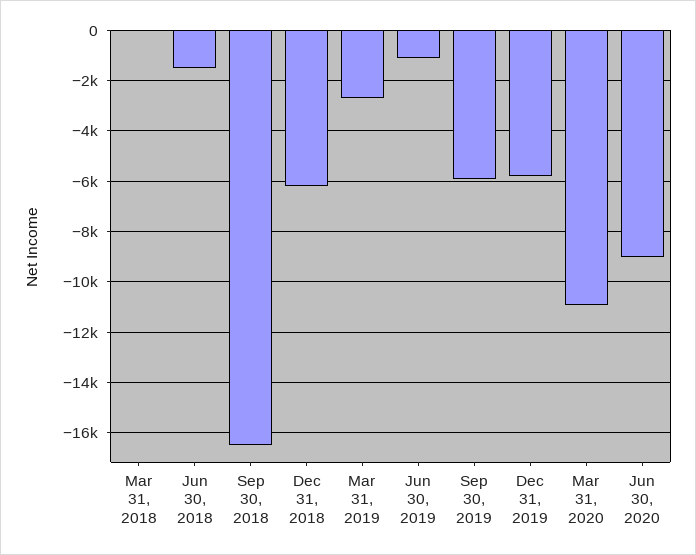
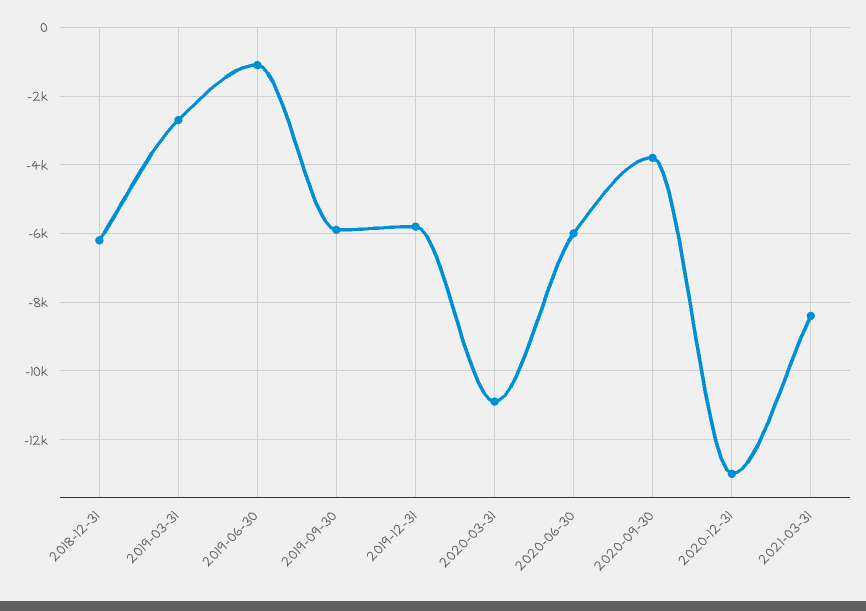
Mar 31, 2018: 0 -> none
Jun 30, 2018: -1500 -> none
Sep 30, 2018: -16500 -> none
Jun 30, 2020: -9000 -> -6000
2020-09-30: none -> -3800
2020-12-31: none -> -13000
2021-03-31: none -> -8400

